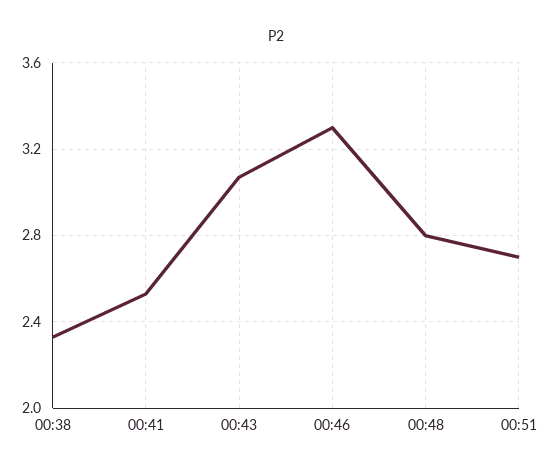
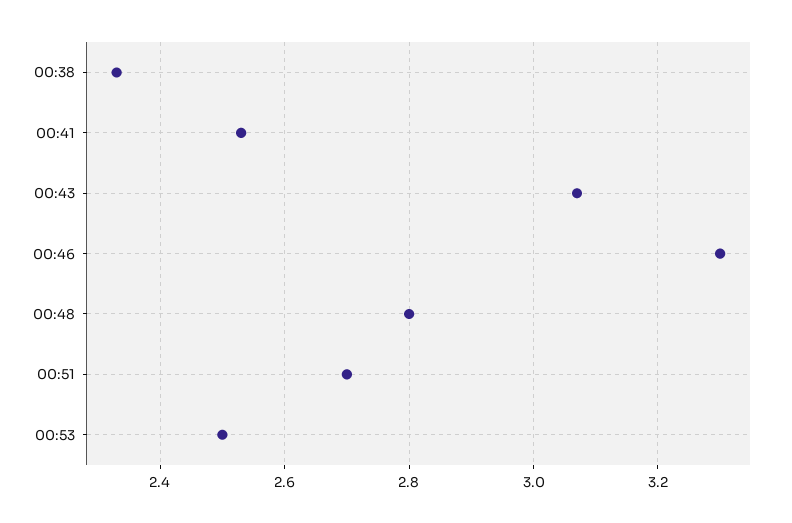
00:53: none -> 2.5

